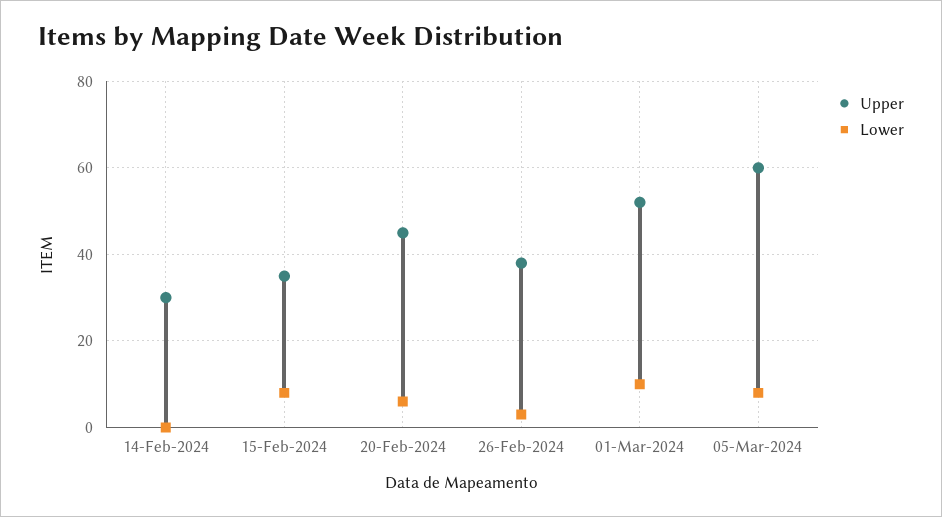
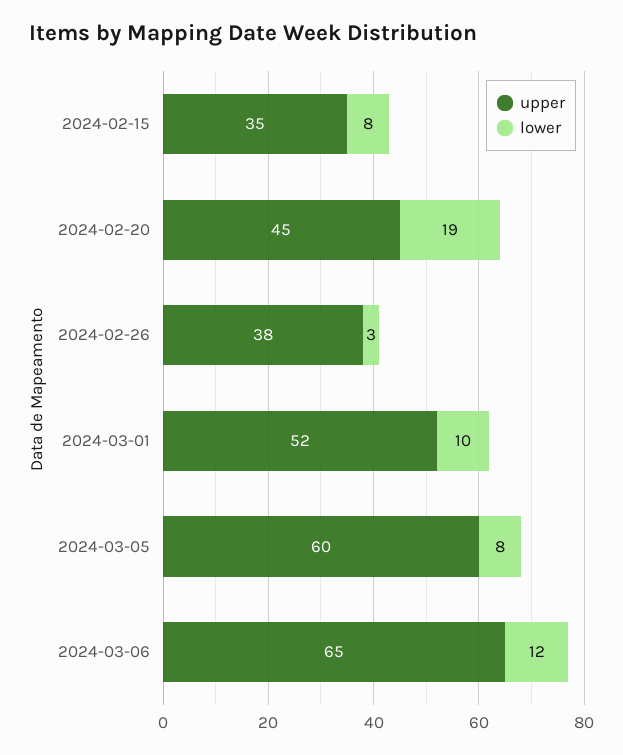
Upper, 14-Feb-2024: 30 -> none
Lower, 14-Feb-2024: 0 -> none
Lower, 20-Feb-2024: 5 -> 19
Upper, 2024-03-06: none -> 65
Lower, 2024-03-06: none -> 12

